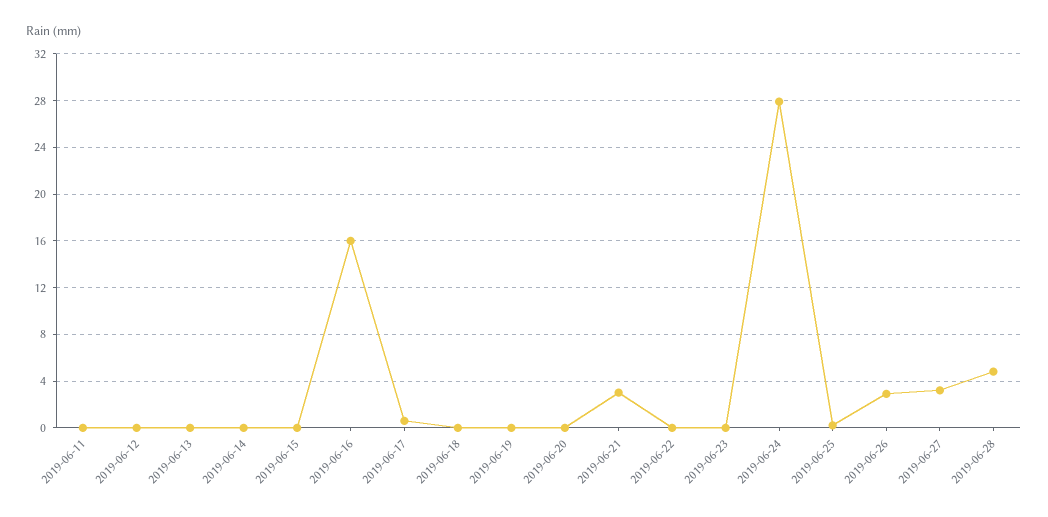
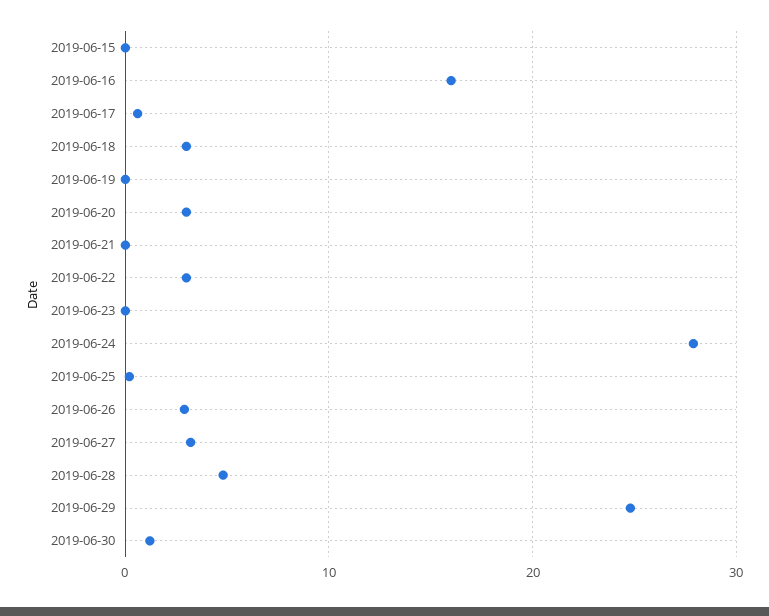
2019-06-11: 0 -> none
2019-06-12: 0 -> none
2019-06-13: 0 -> none
2019-06-14: 0 -> none
2019-06-18: 0 -> 3
2019-06-20: 0 -> 3
2019-06-21: 3 -> 0
2019-06-22: 0 -> 3
2019-06-29: none -> 25
2019-06-30: none -> 1

